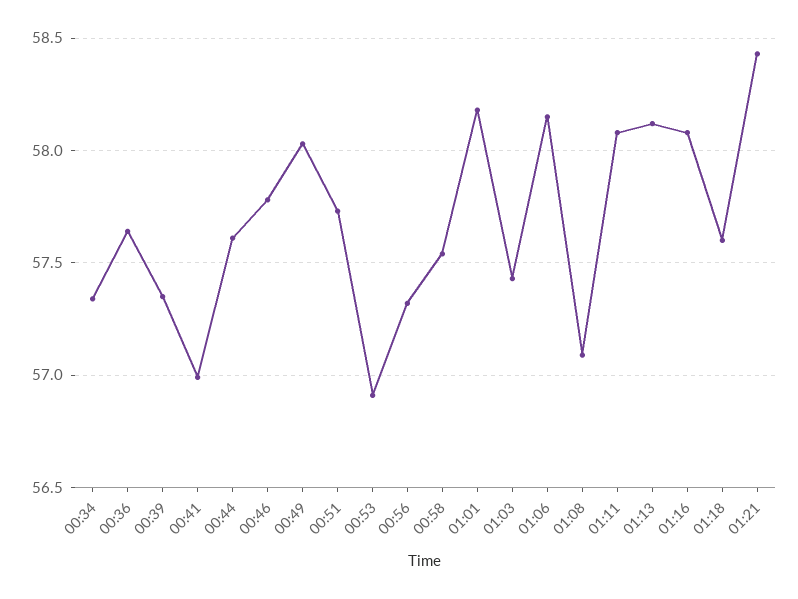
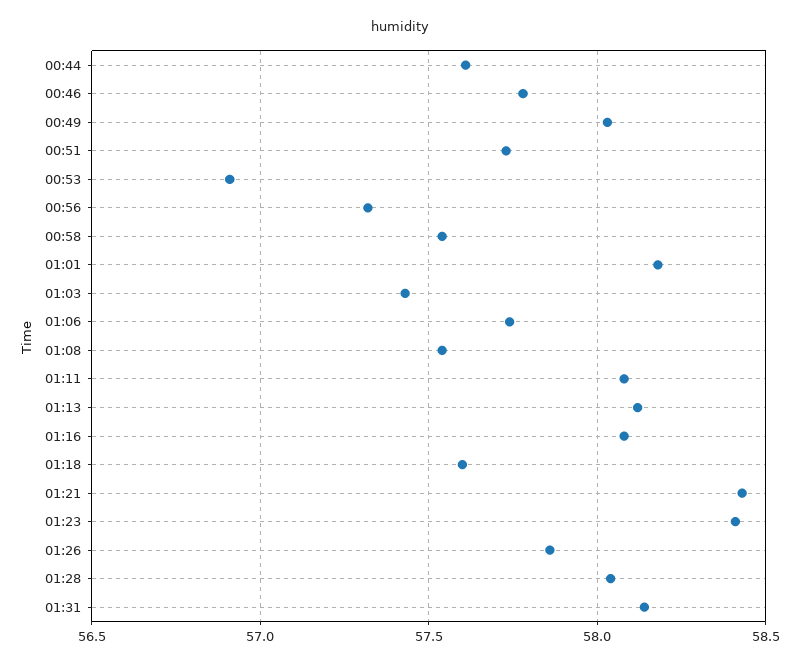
00:34: 57.35 -> none
00:36: 57.65 -> none
00:39: 57.35 -> none
00:41: 57 -> none
01:06: 58.15 -> 57.75
01:08: 57.1 -> 57.55
01:23: none -> 58.4
01:26: none -> 57.85
01:28: none -> 58.05
01:31: none -> 58.15

